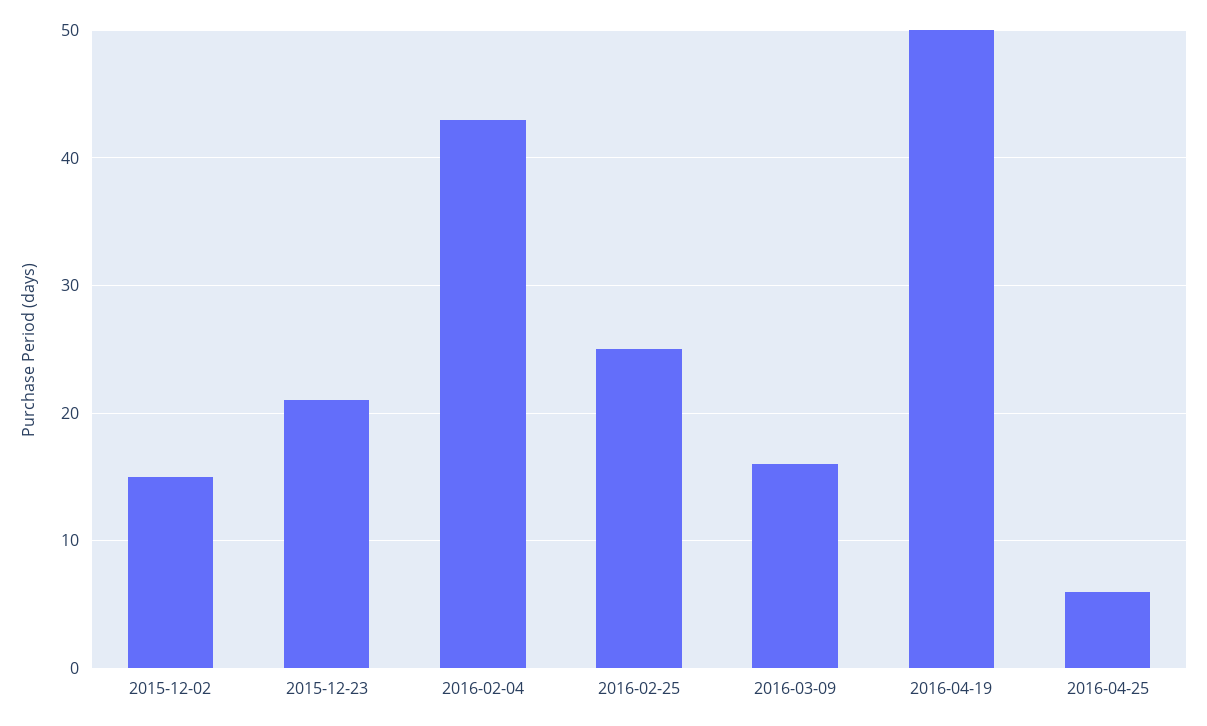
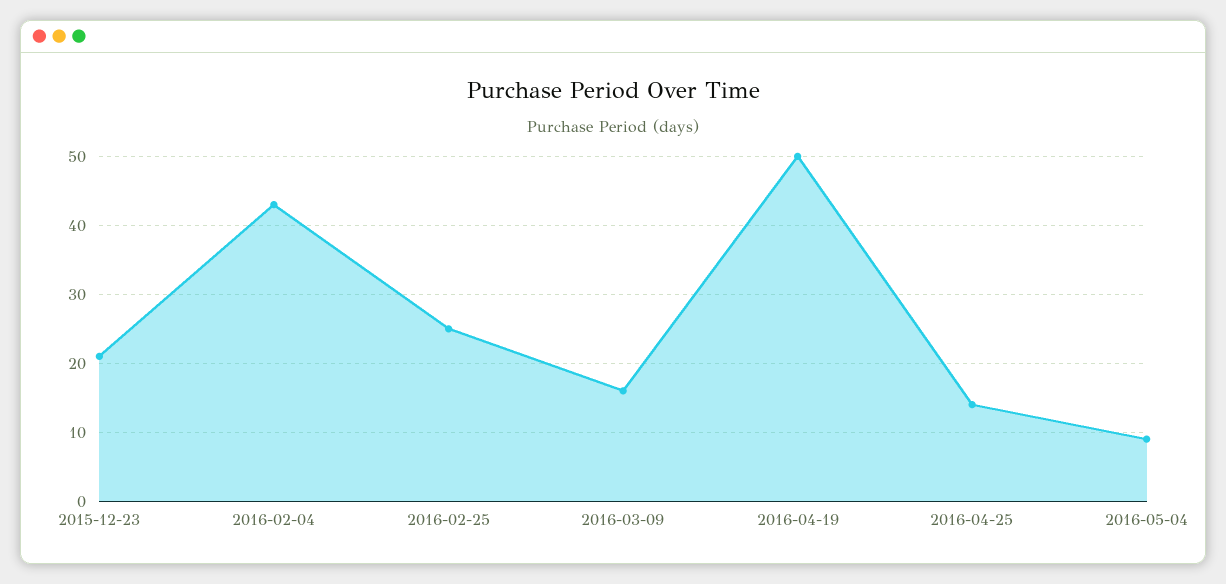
2015-12-02: 15 -> none
2016-04-25: 6 -> 14
2016-05-04: none -> 9

